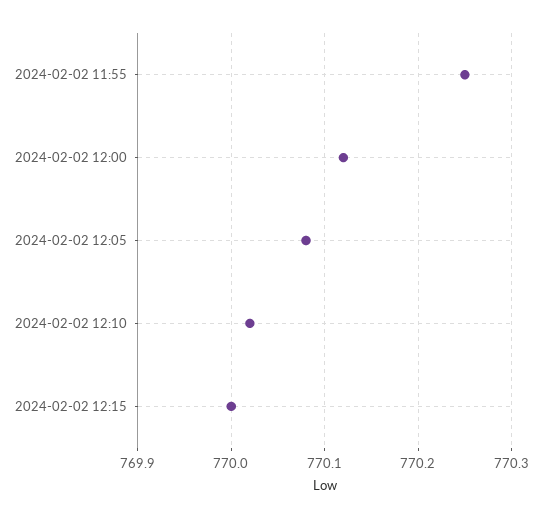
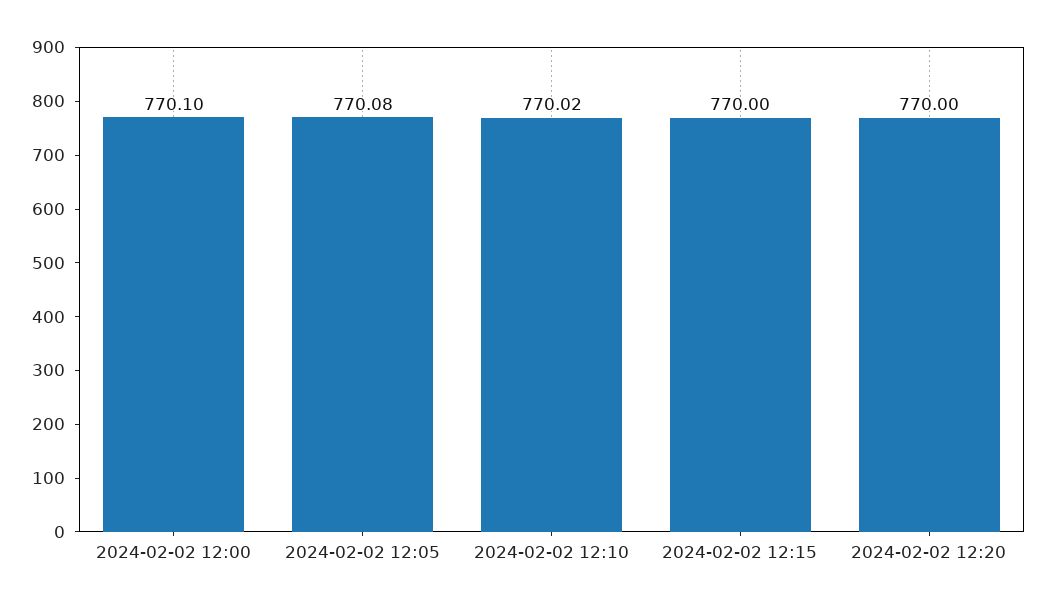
2024-02-02 11:55: 770.25 -> none
2024-02-02 12:00: 770.12 -> 770.1
2024-02-02 12:20: none -> 770

